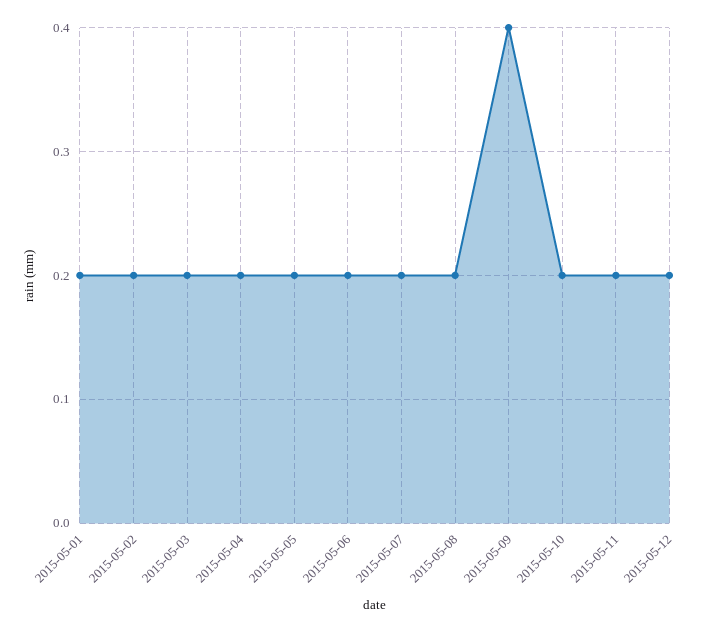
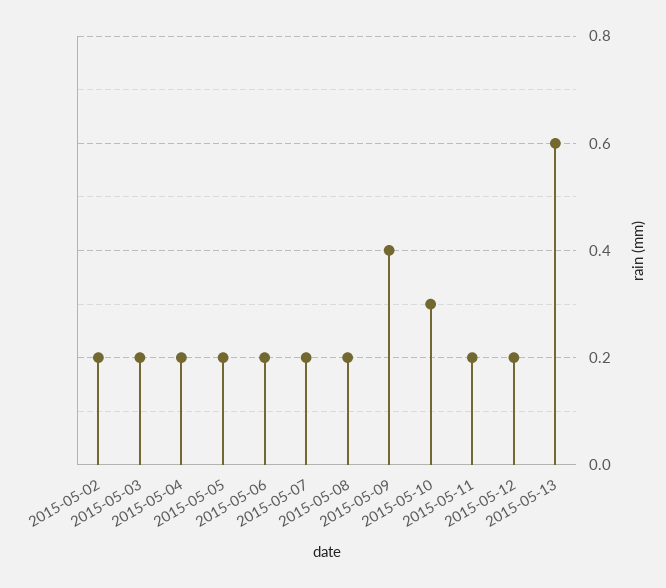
2015-05-01: 0.2 -> none
2015-05-10: 0.2 -> 0.3
2015-05-13: none -> 0.6

